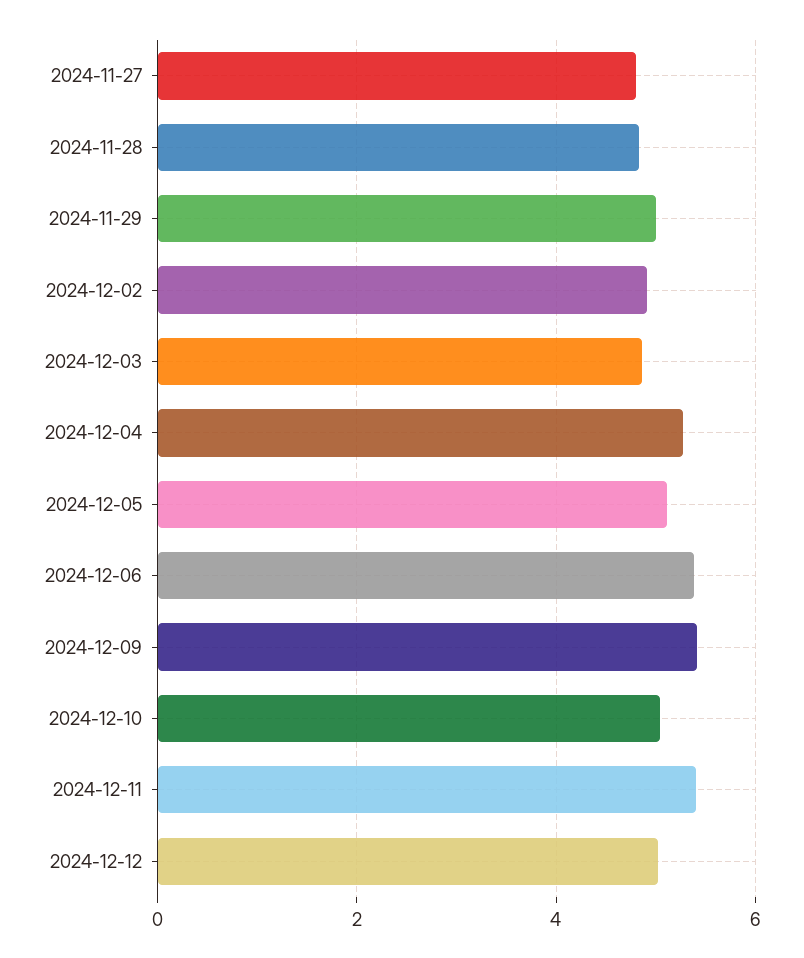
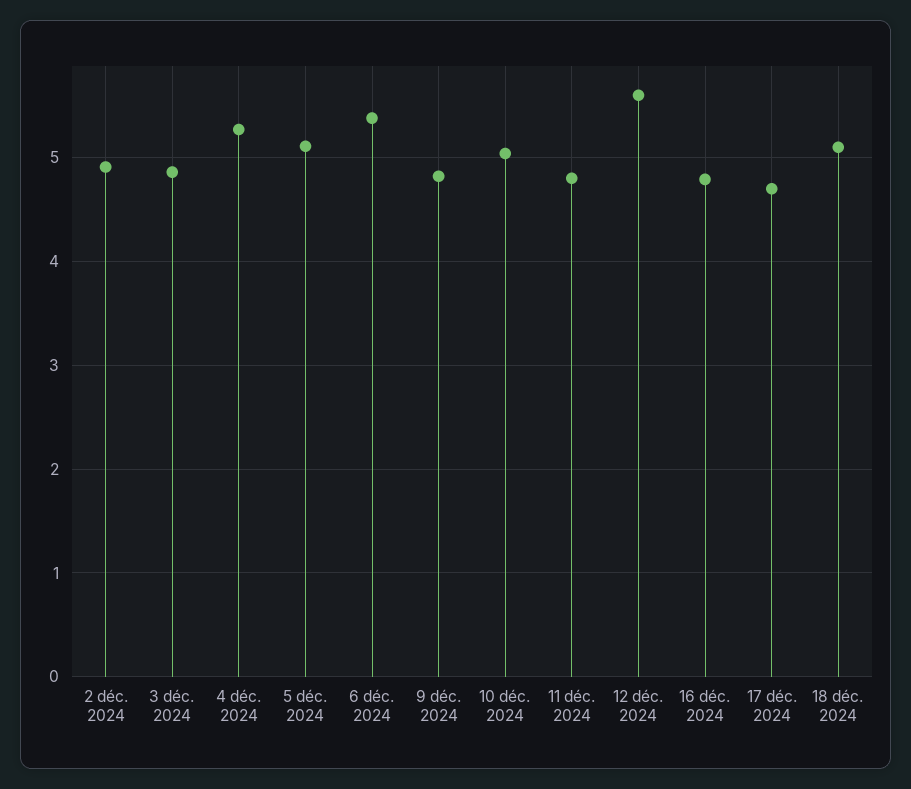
2024-11-27: 4.8 -> none
2024-11-28: 4.8 -> none
2024-11-29: 5 -> none
2024-12-09: 5.4 -> 4.8
2024-12-11: 5.4 -> 4.8
2024-12-12: 5 -> 5.6
16 déc. 2024: none -> 4.8
17 déc. 2024: none -> 4.7
18 déc. 2024: none -> 5.1

